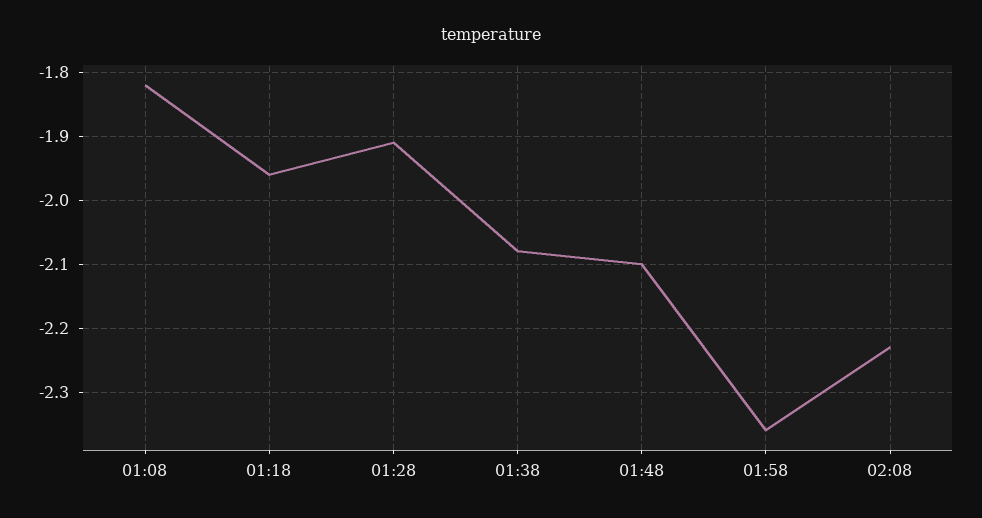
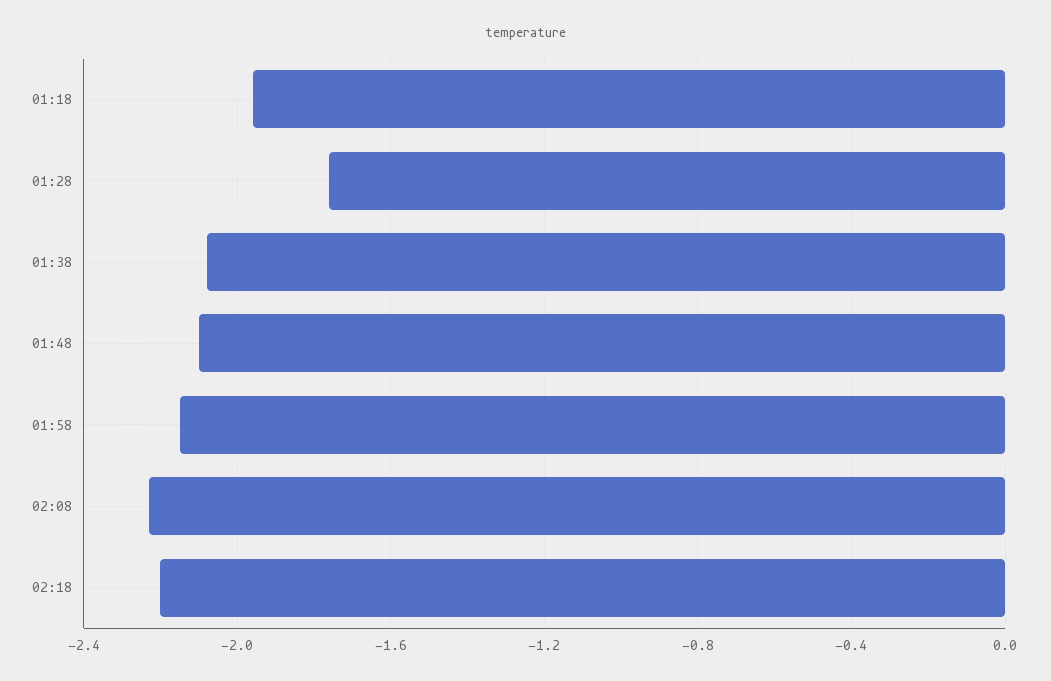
01:08: -1.82 -> none
01:28: -1.91 -> -1.75
01:58: -2.36 -> -2.15
02:18: none -> -2.2

